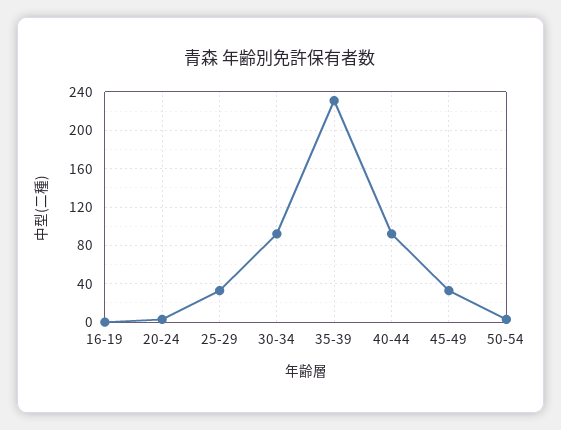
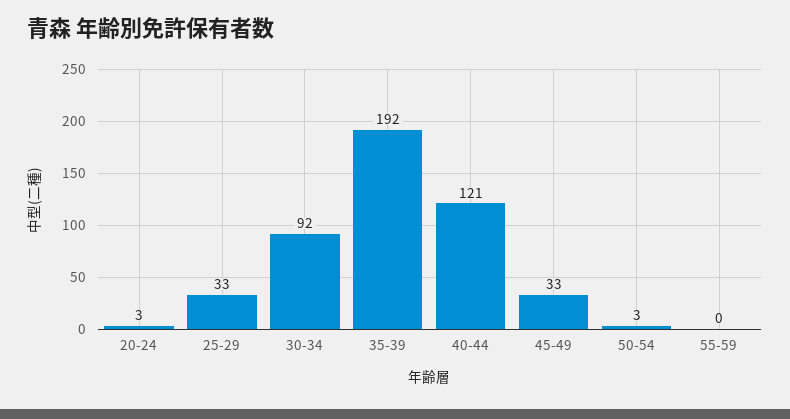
16-19: 0 -> none
35-39: 230 -> 192
40-44: 90 -> 121
55-59: none -> 0

